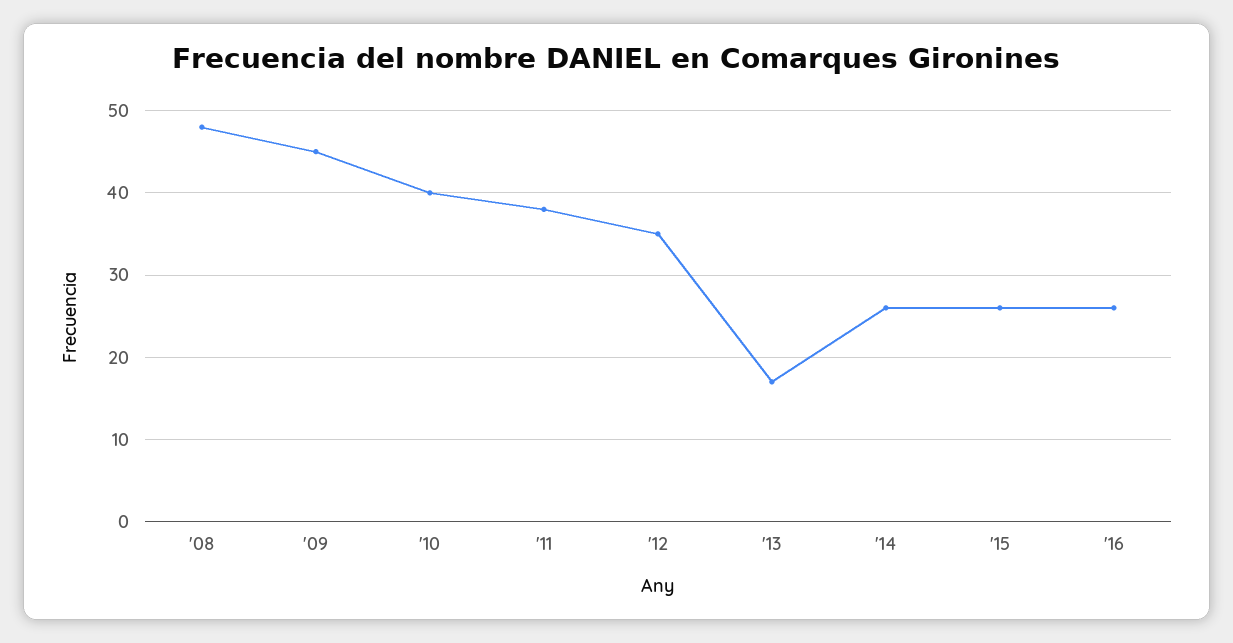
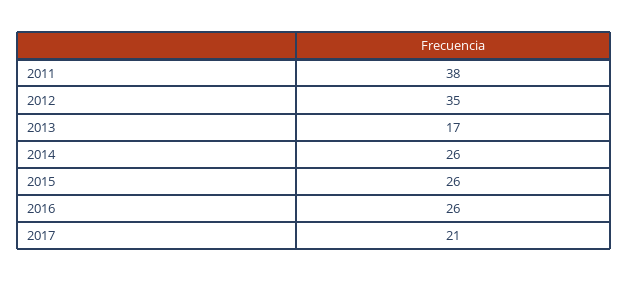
'08: 48 -> none
'09: 45 -> none
'10: 40 -> none
2017: none -> 21

